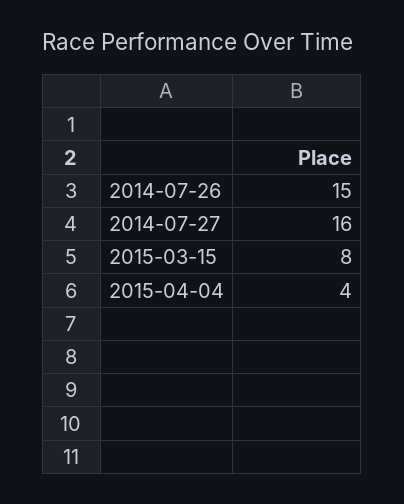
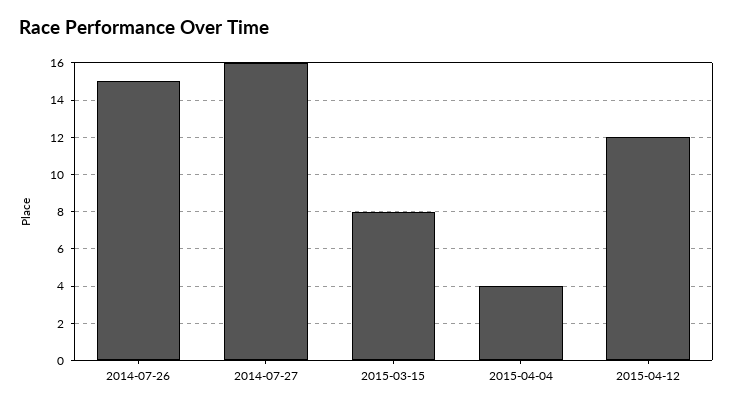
2015-04-12: none -> 12

